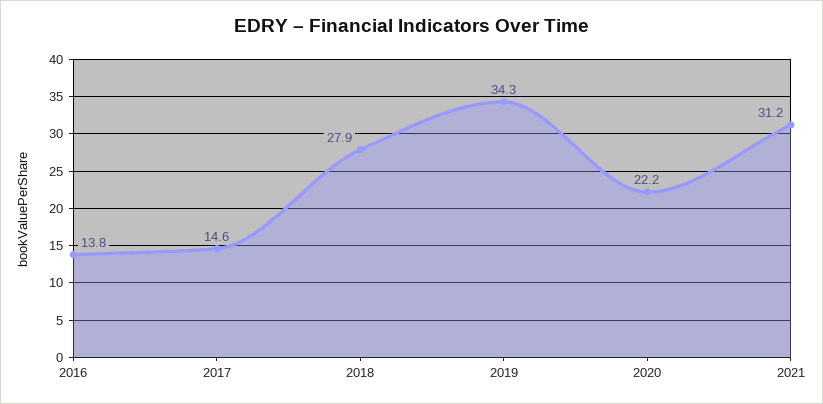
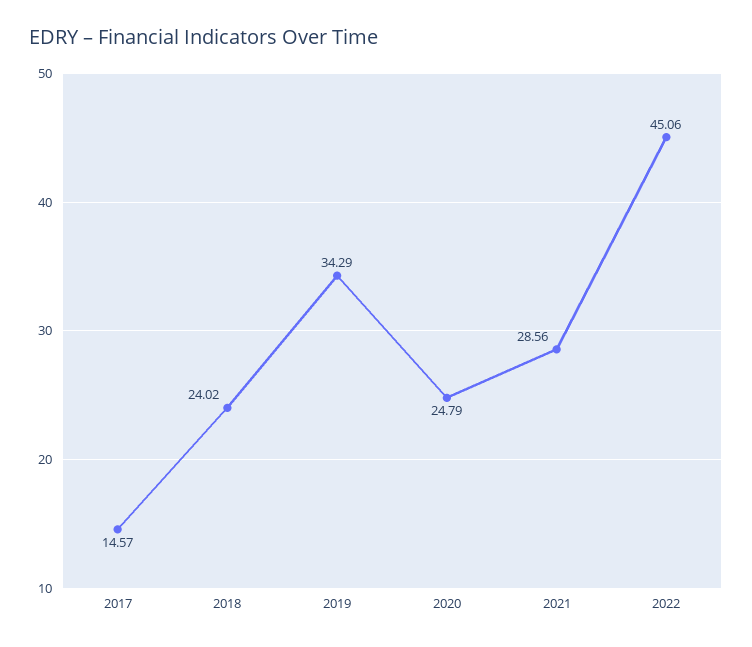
2016: 13.8 -> none
2018: 27.9 -> 24.02
2020: 22.2 -> 24.79
2021: 31.2 -> 28.56
2022: none -> 45.06

